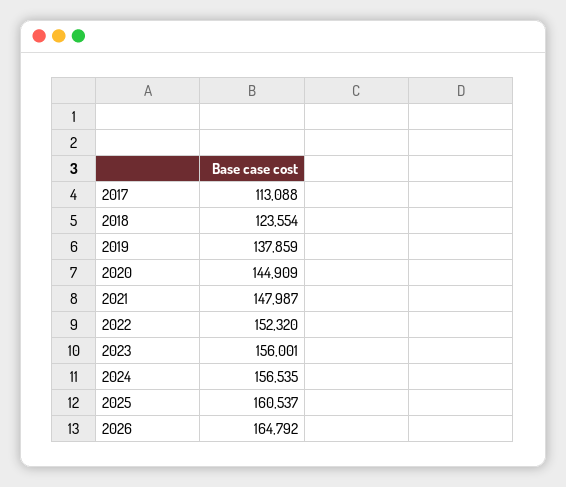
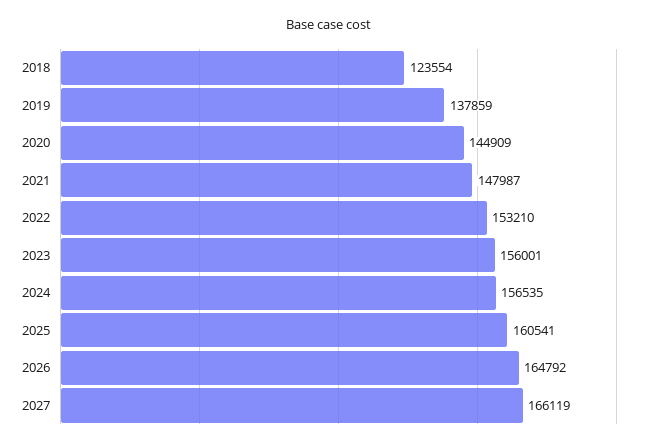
2017: 113088 -> none
2022: 152320 -> 153210
2025: 160537 -> 160541
2027: none -> 166119

